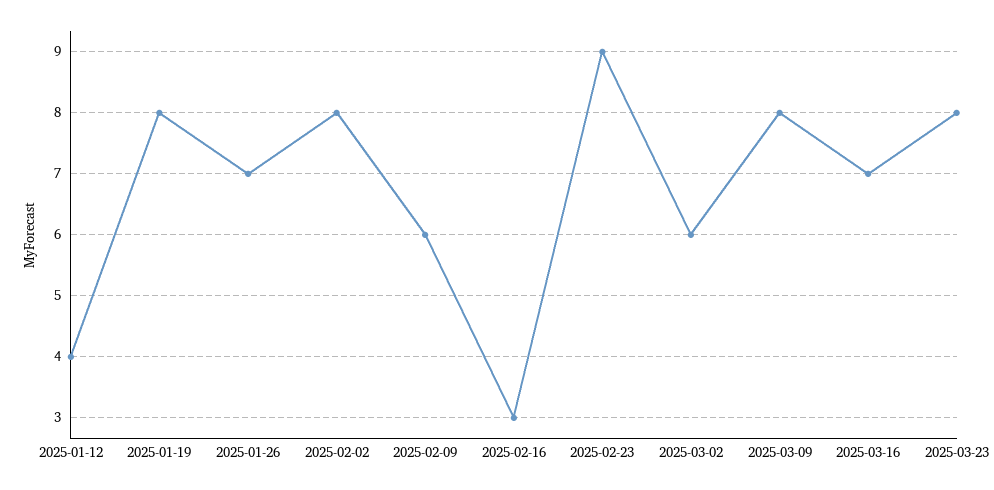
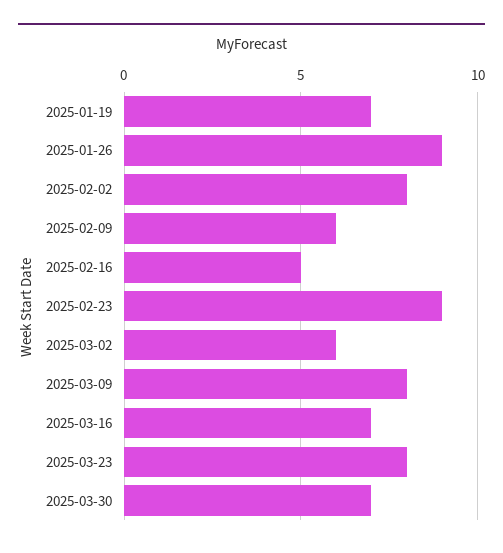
2025-01-12: 4 -> none
2025-01-19: 8 -> 7
2025-01-26: 7 -> 9
2025-02-16: 3 -> 5
2025-03-30: none -> 7

